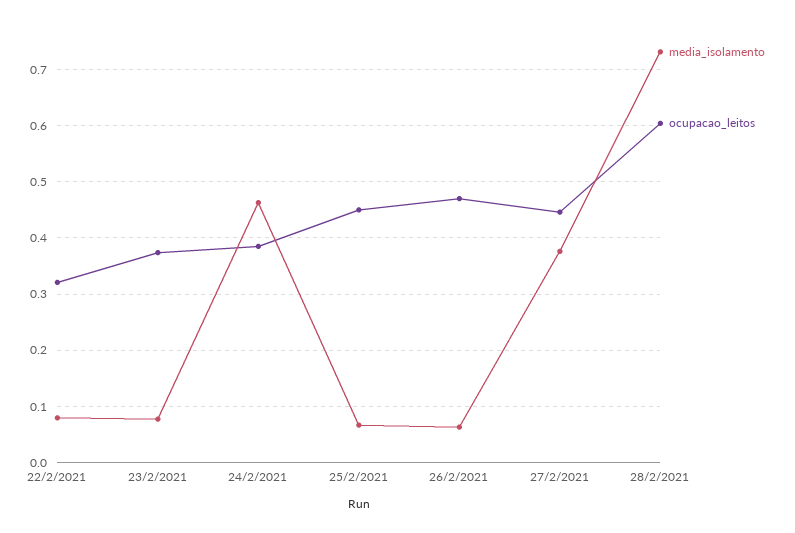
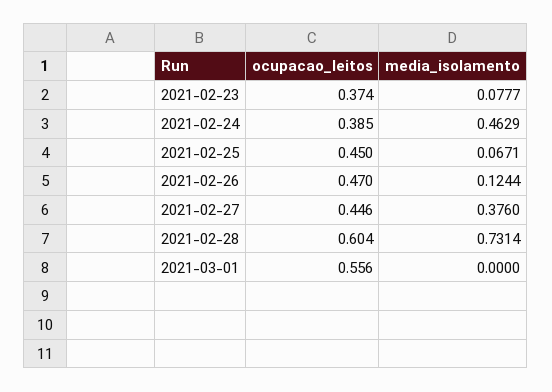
media_isolamento, 22/2/2021: 0.08 -> none
ocupacao_leitos, 22/2/2021: 0.32 -> none
media_isolamento, 26/2/2021: 0.06 -> 0.1244
ocupacao_leitos, 2021-03-01: none -> 0.556
media_isolamento, 2021-03-01: none -> 0

